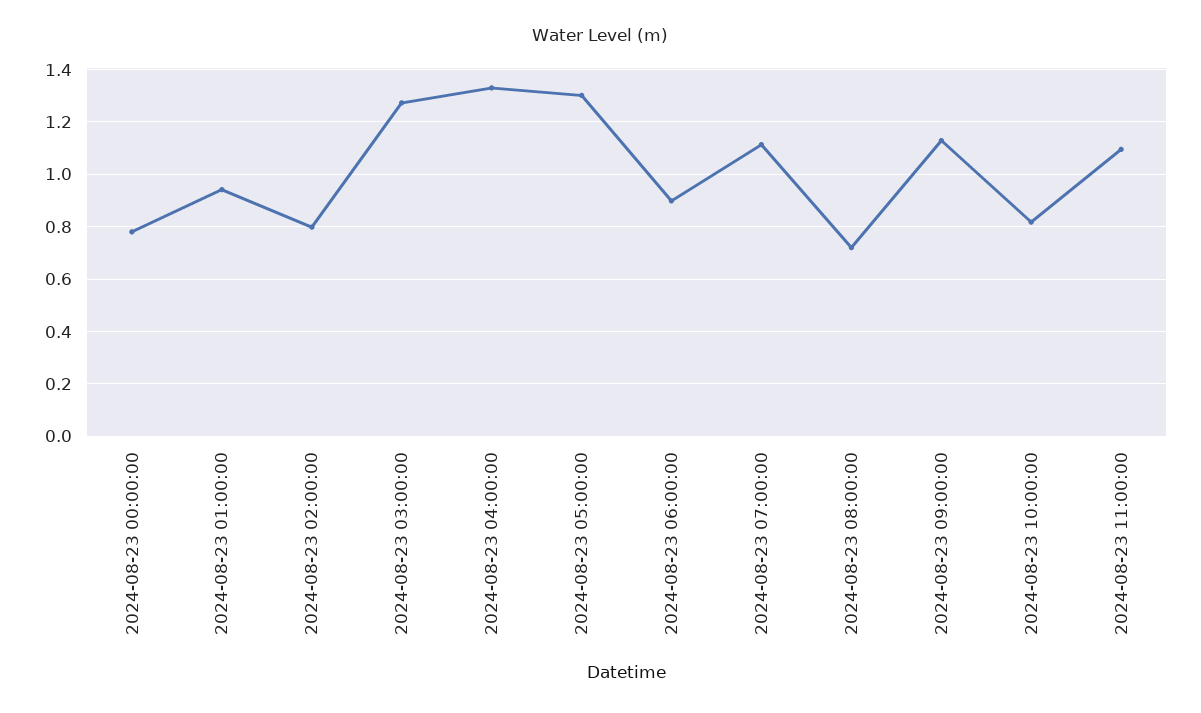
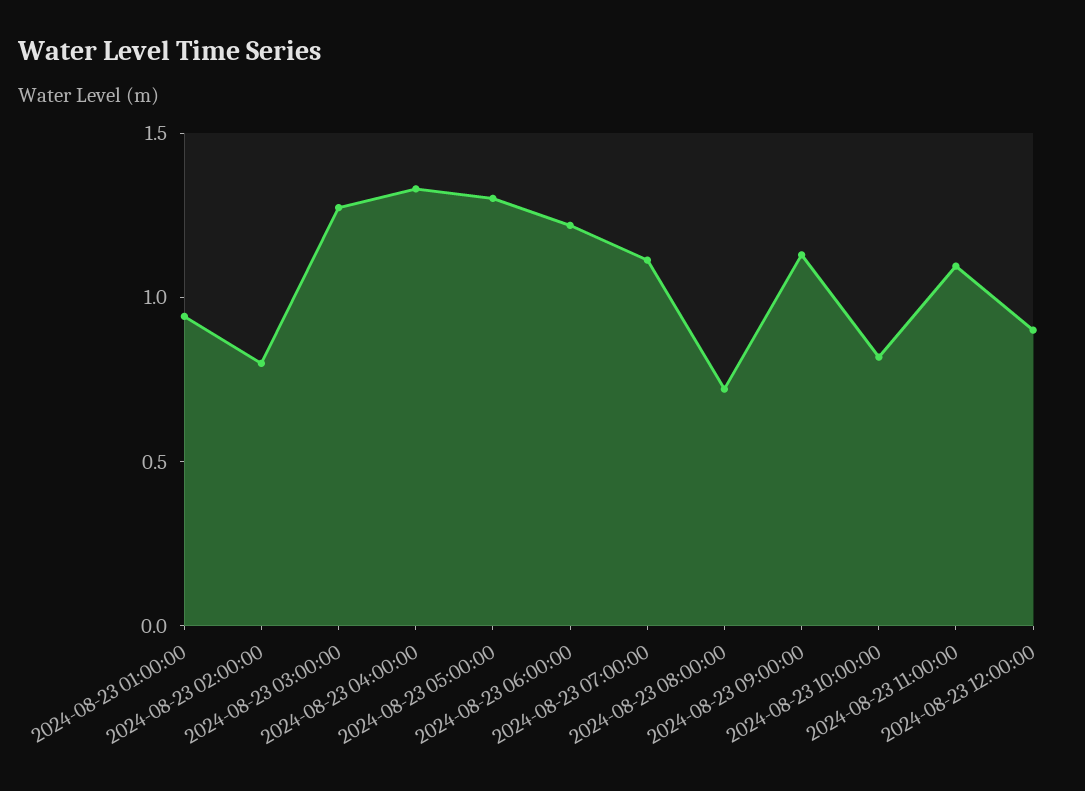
2024-08-23 00:00:00: 0.775 -> none
2024-08-23 06:00:00: 0.9 -> 1.2
2024-08-23 12:00:00: none -> 0.9

